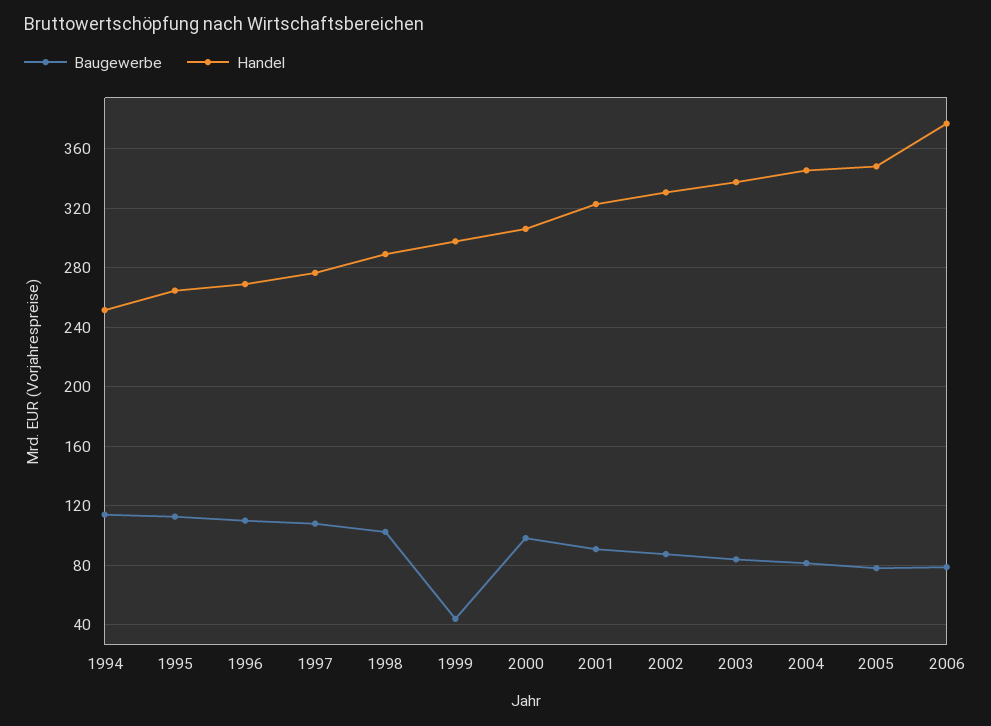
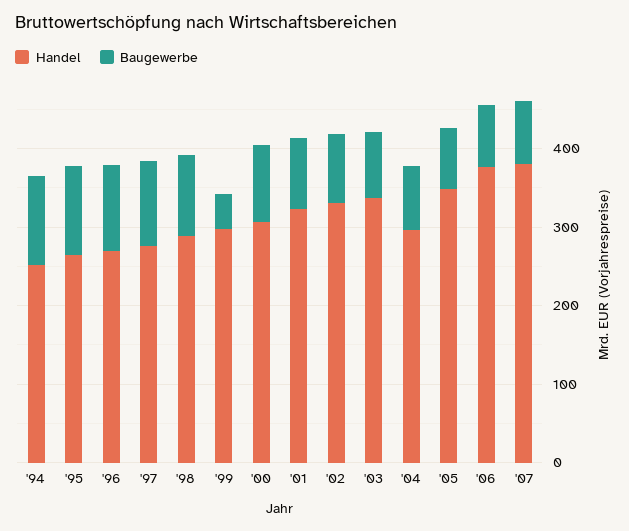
Handel, 2004: 345 -> 300
Handel, '07: none -> 380
Baugewerbe, '07: none -> 80

